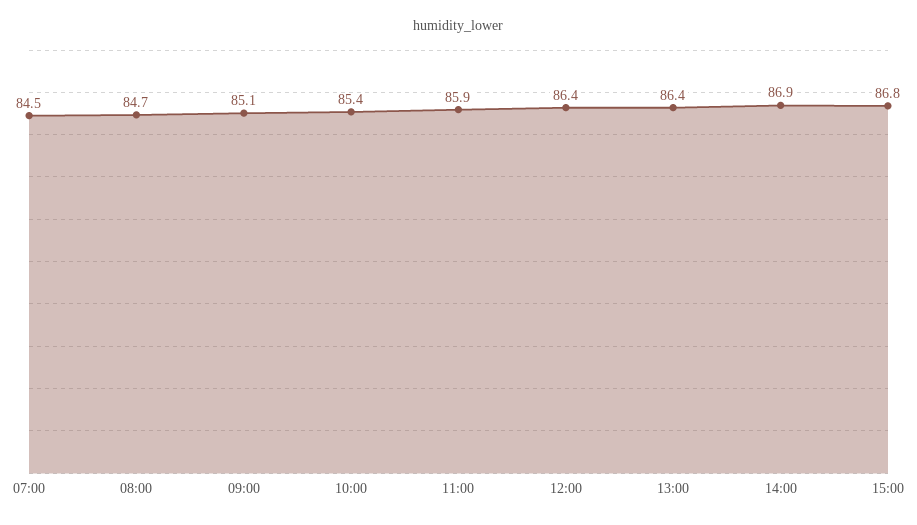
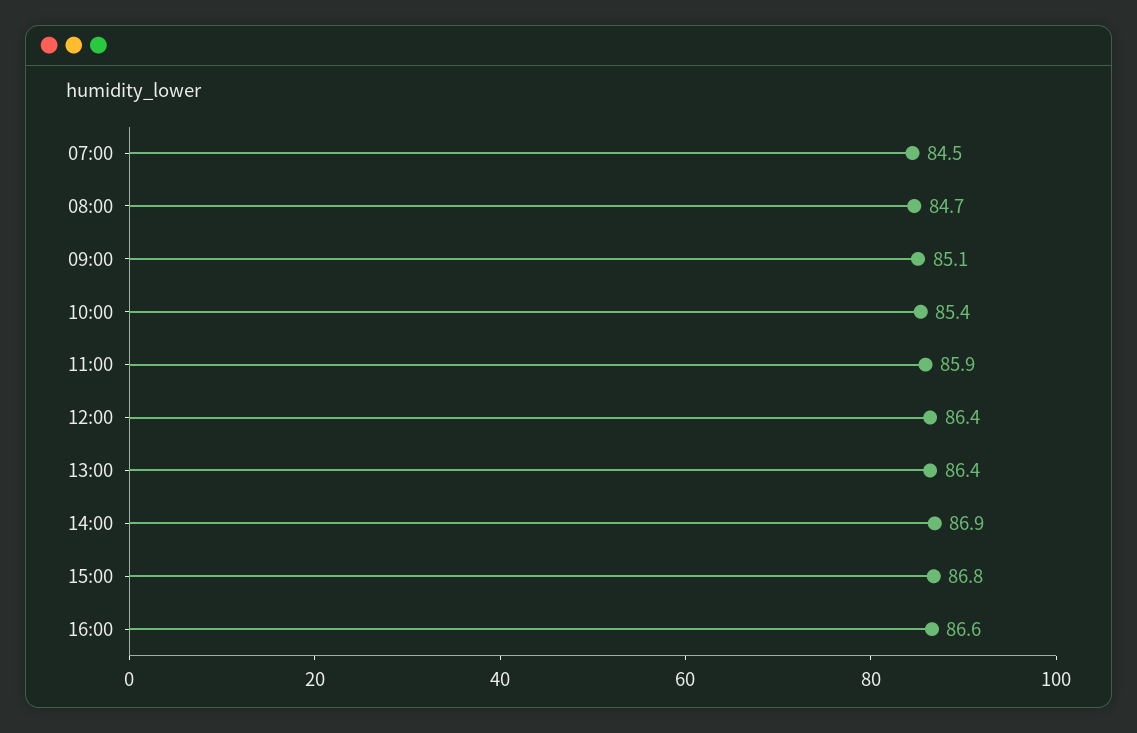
16:00: none -> 86.6

